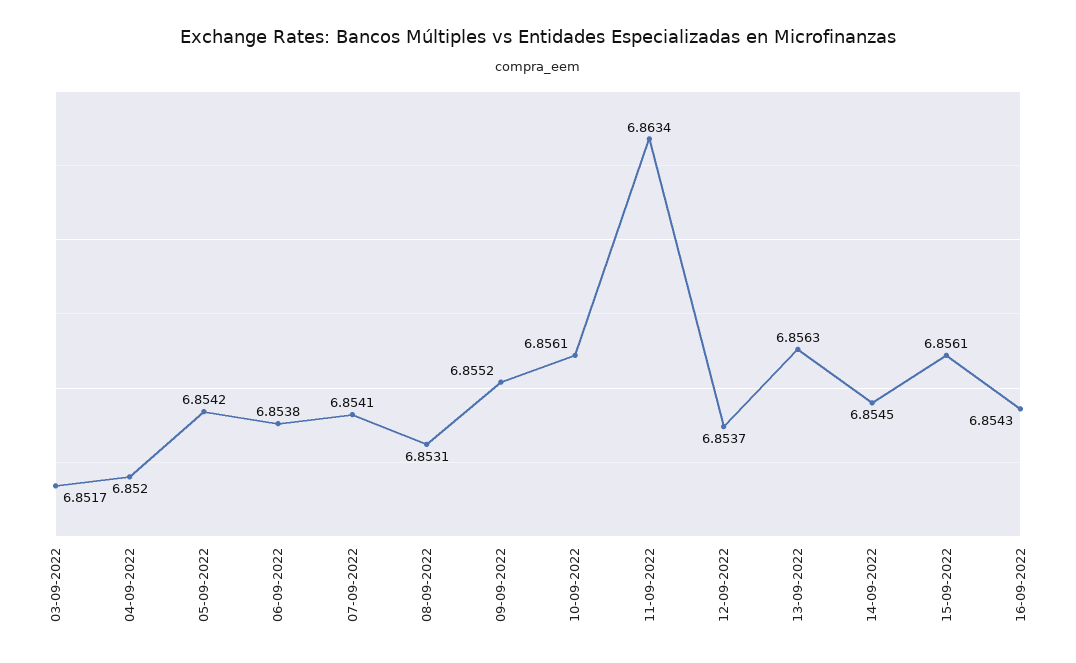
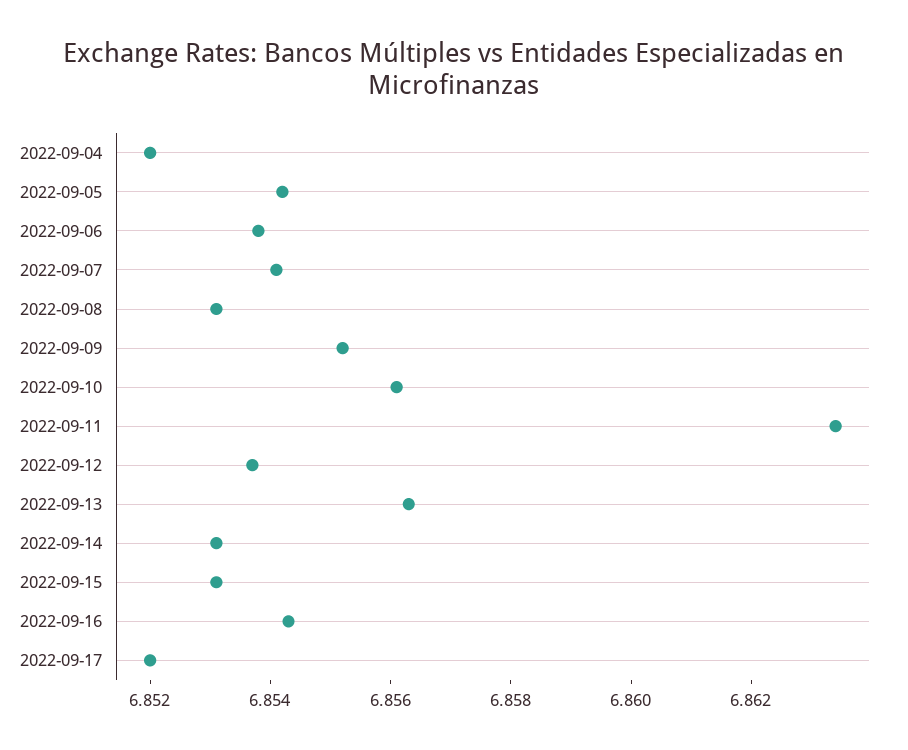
03-09-2022: 6.8517 -> none
14-09-2022: 6.8545 -> 6.853
15-09-2022: 6.8561 -> 6.853
2022-09-17: none -> 6.852

